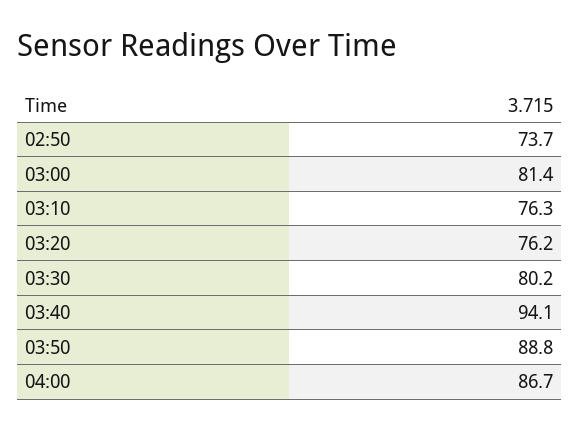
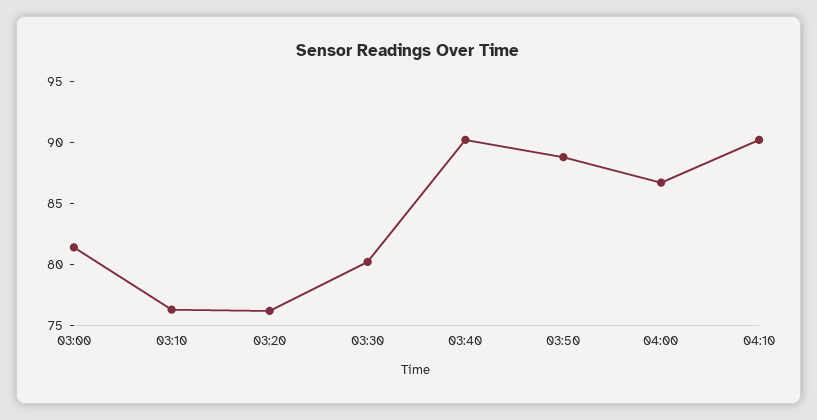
02:50: 73.7 -> none
03:40: 94.1 -> 90
04:10: none -> 90

